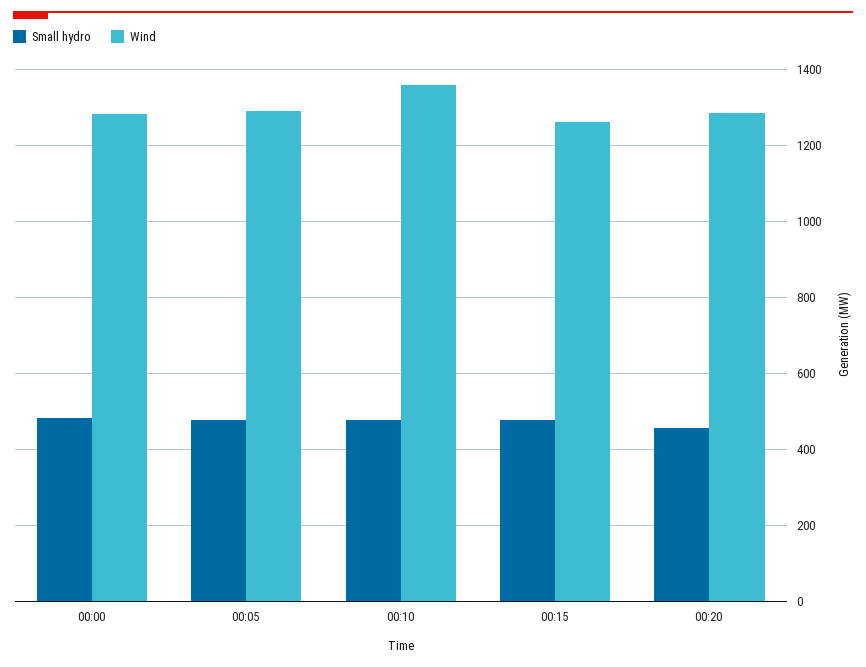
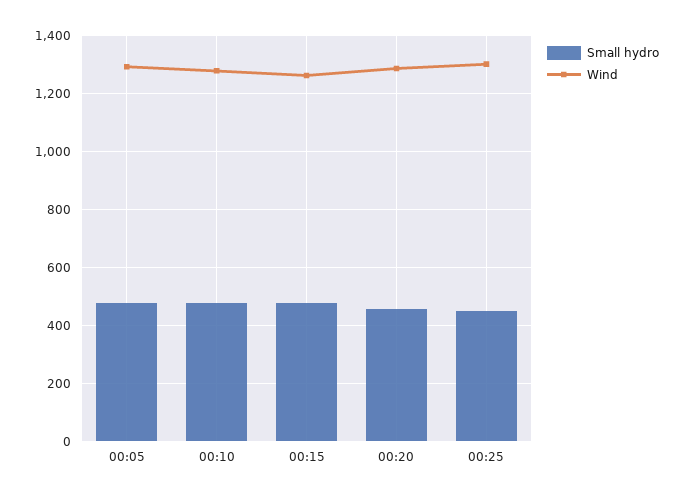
Small hydro, 00:00: 480 -> none
Wind, 00:00: 1280 -> none
Wind, 00:10: 1360 -> 1275
Small hydro, 00:25: none -> 450
Wind, 00:25: none -> 1300

